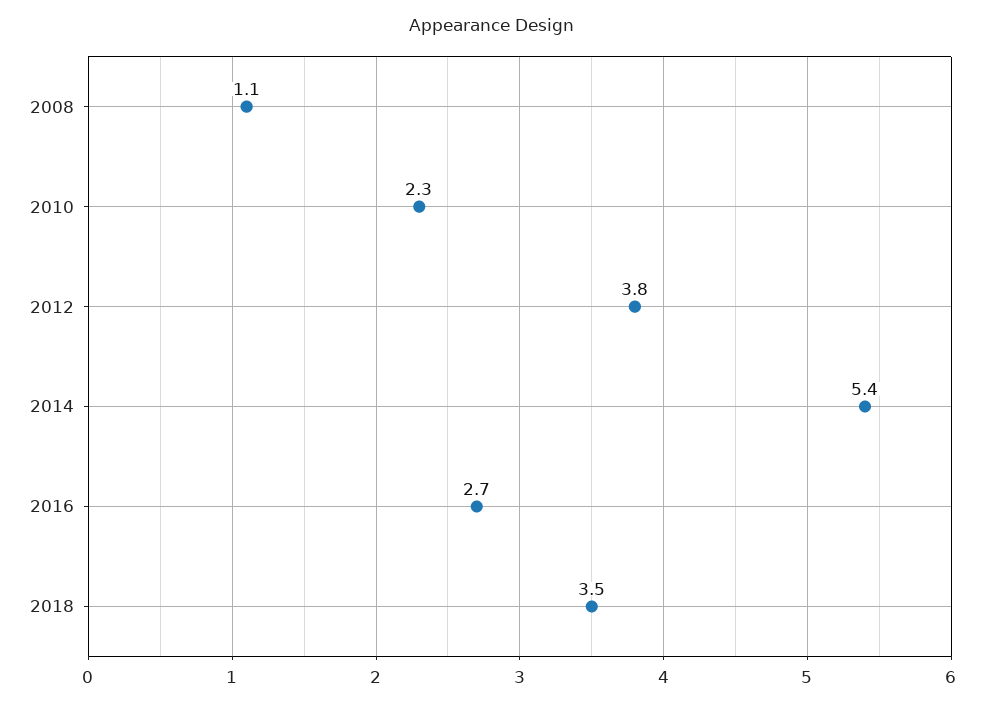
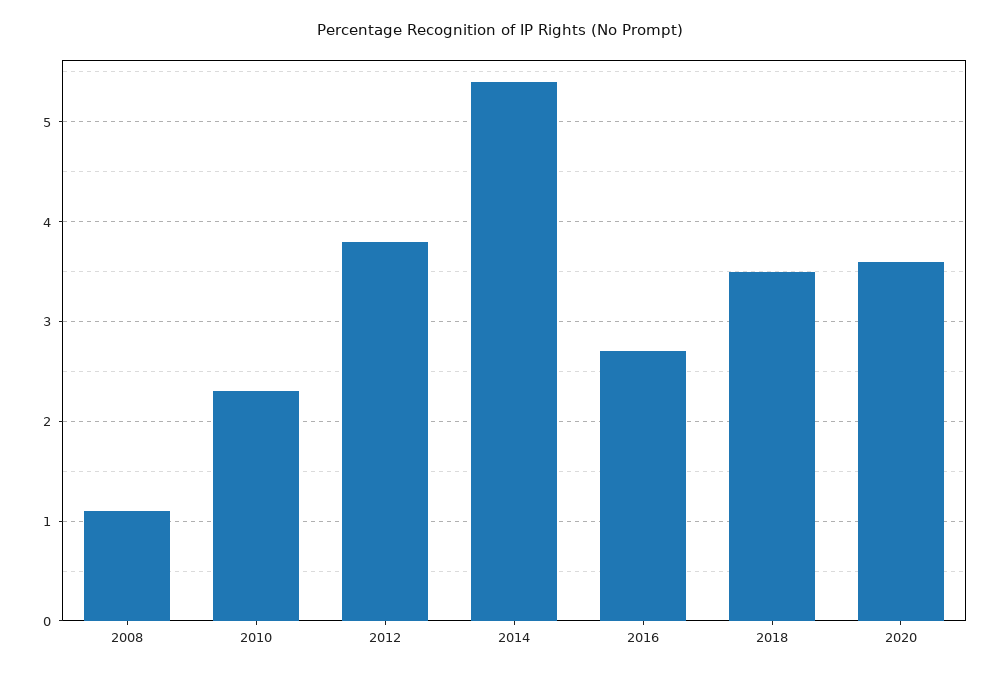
2020: none -> 3.6

